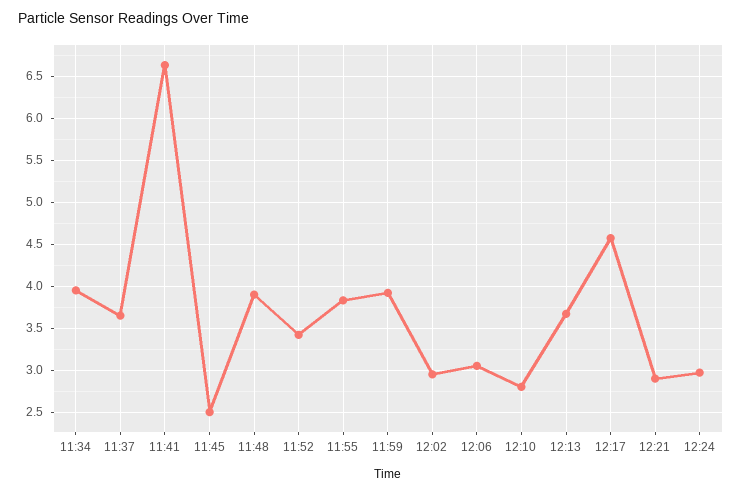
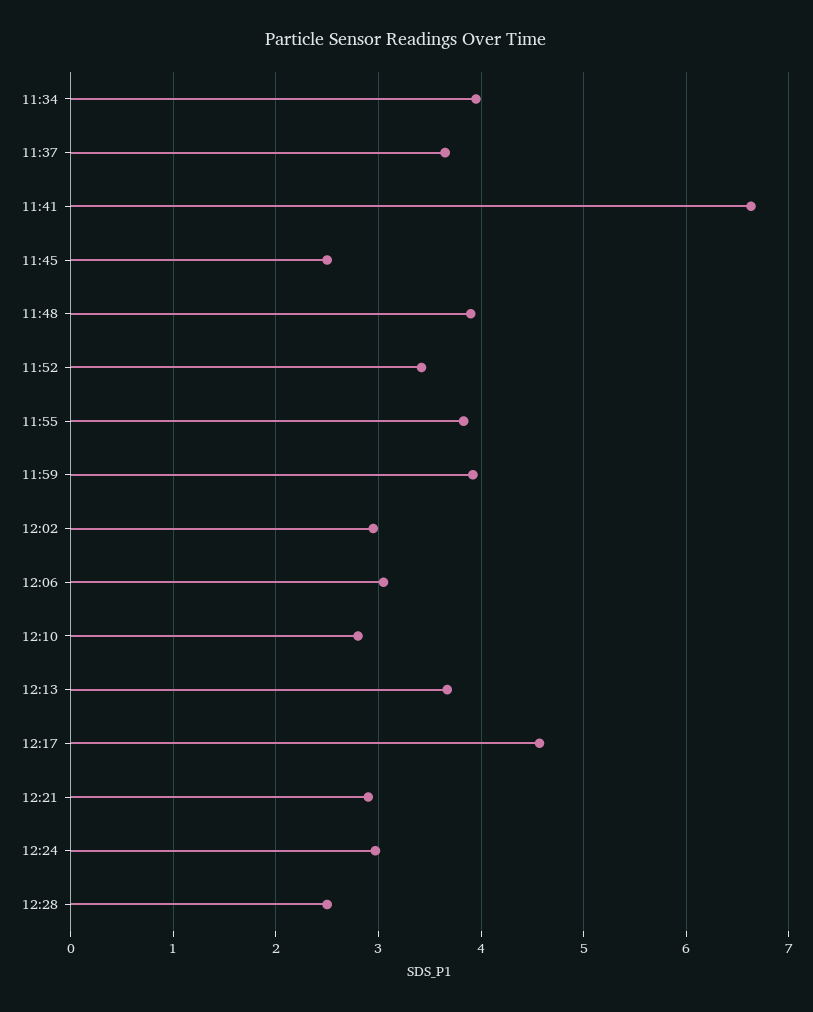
12:28: none -> 2.5

